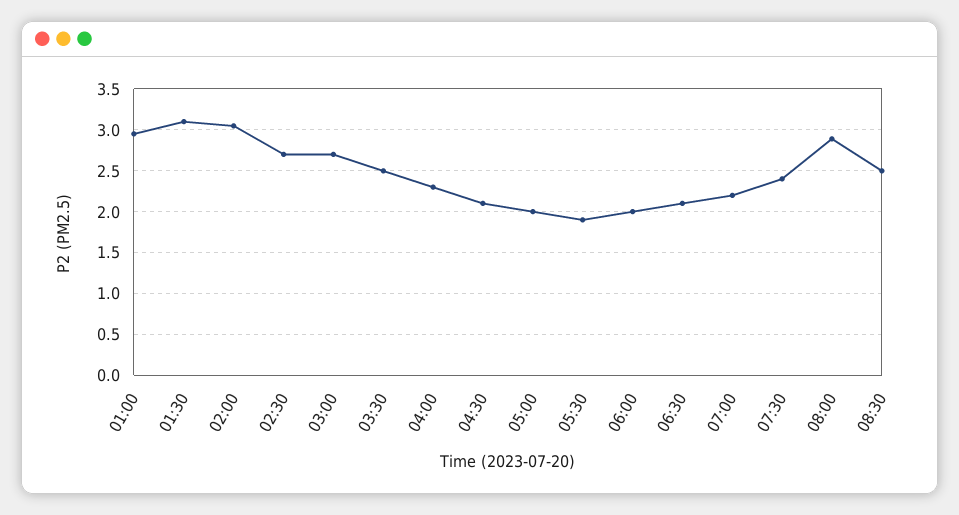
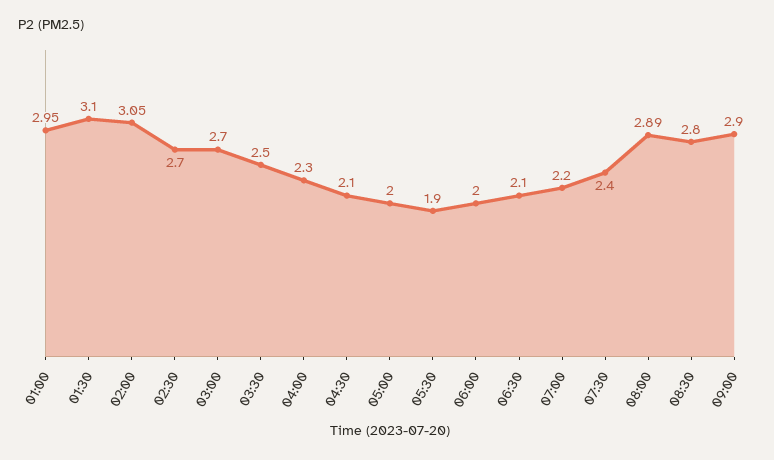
08:30: 2.5 -> 2.8
09:00: none -> 2.9

